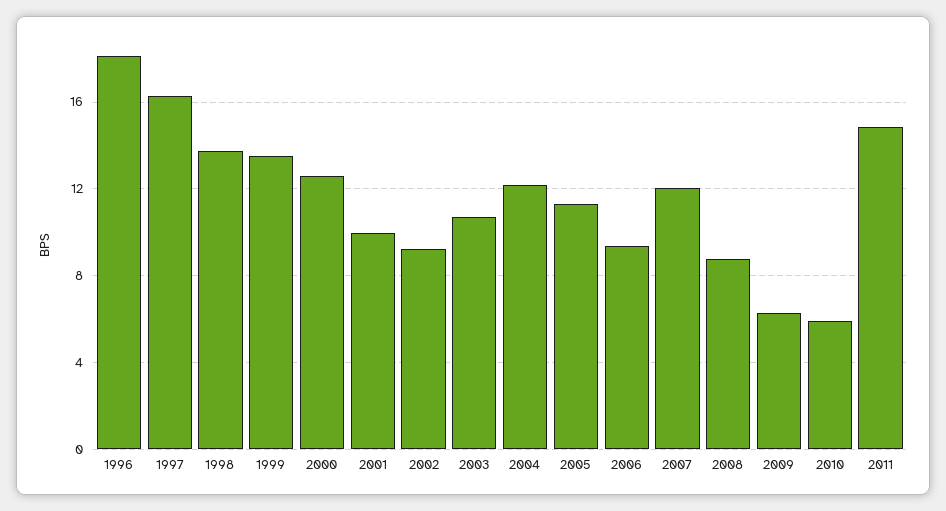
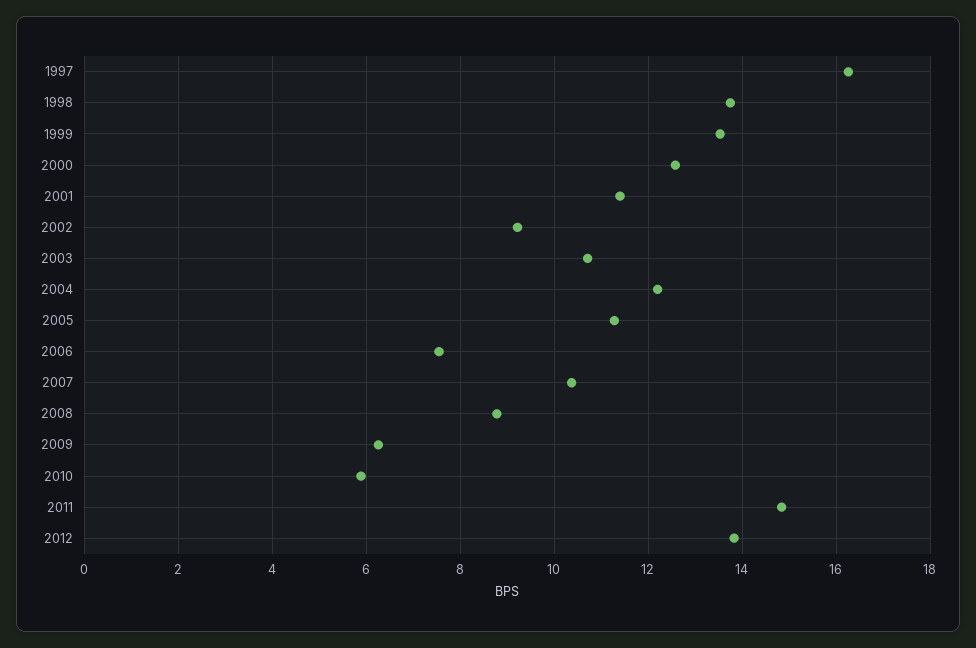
1996: 18 -> none
2001: 10 -> 11.4
2006: 9.5 -> 7.6
2007: 12 -> 10.4
2012: none -> 13.8

